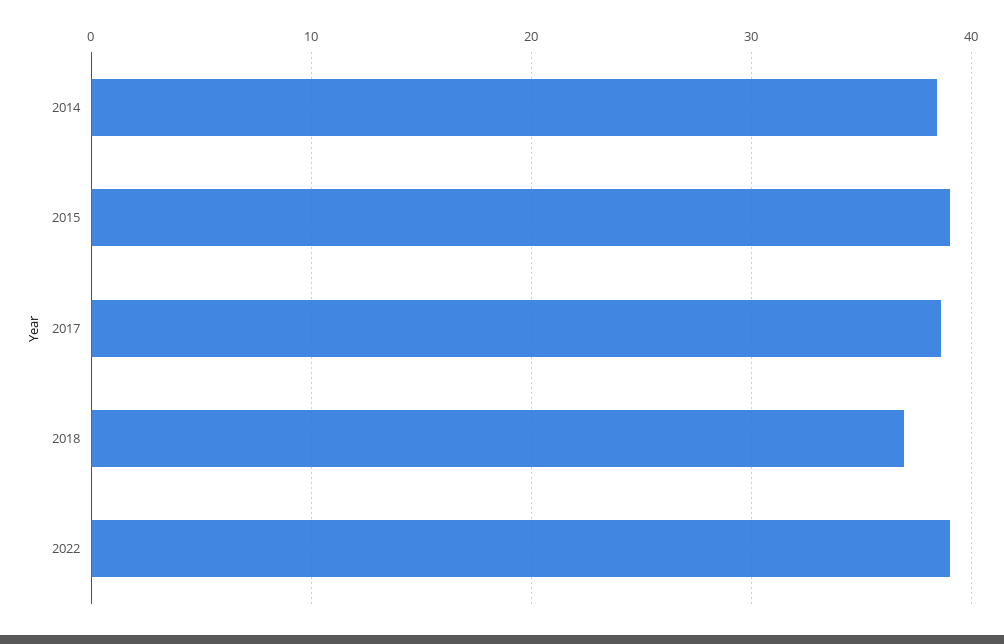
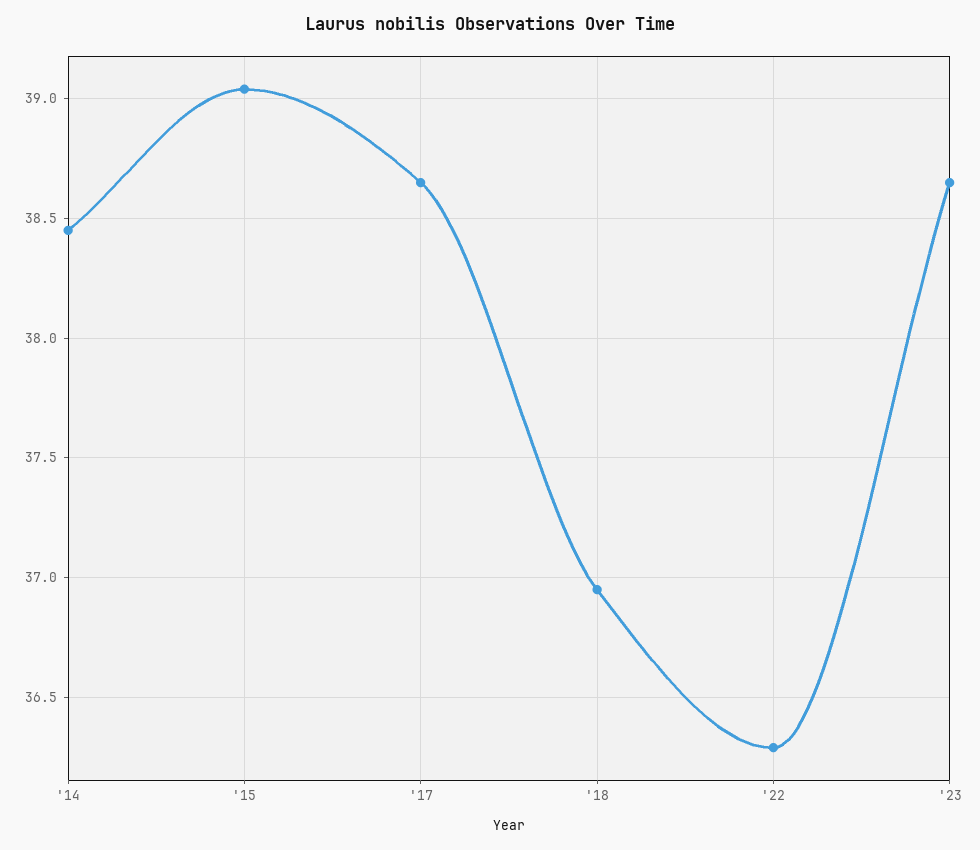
2022: 39 -> 36.3
'23: none -> 38.65

